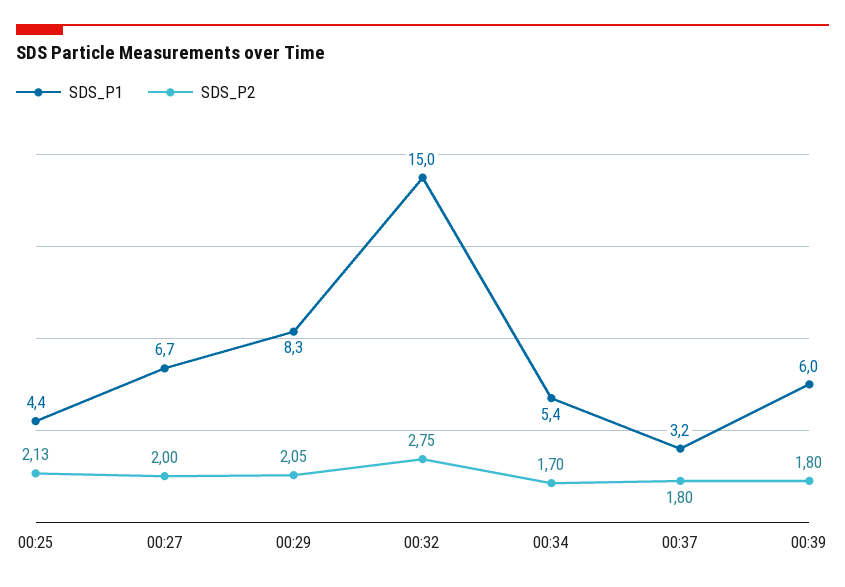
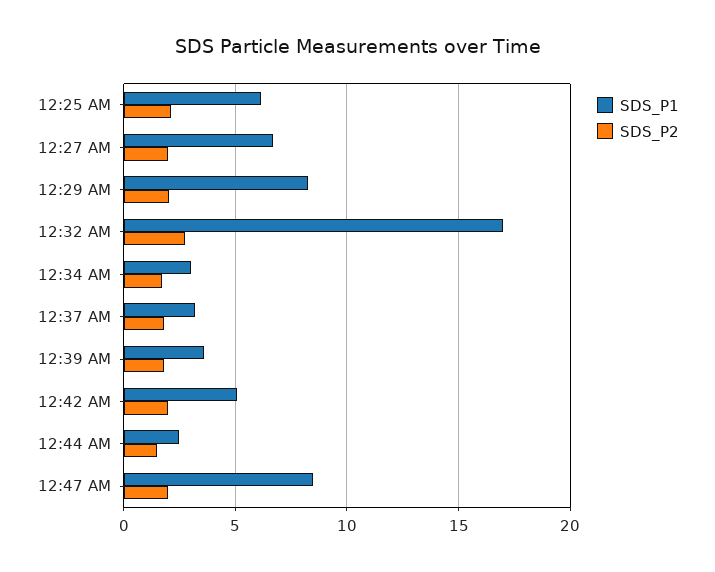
SDS_P1, 00:25: 4.4 -> 6
SDS_P1, 00:32: 15 -> 17
SDS_P1, 00:34: 5.4 -> 3
SDS_P1, 00:39: 6 -> 3.5
SDS_P1, 12:42 AM: none -> 5
SDS_P2, 12:42 AM: none -> 2
SDS_P1, 12:44 AM: none -> 2.5
SDS_P2, 12:44 AM: none -> 1.5
SDS_P1, 12:47 AM: none -> 8.5
SDS_P2, 12:47 AM: none -> 2

